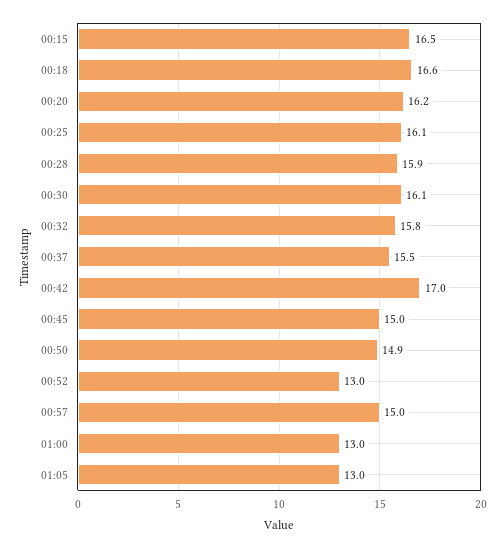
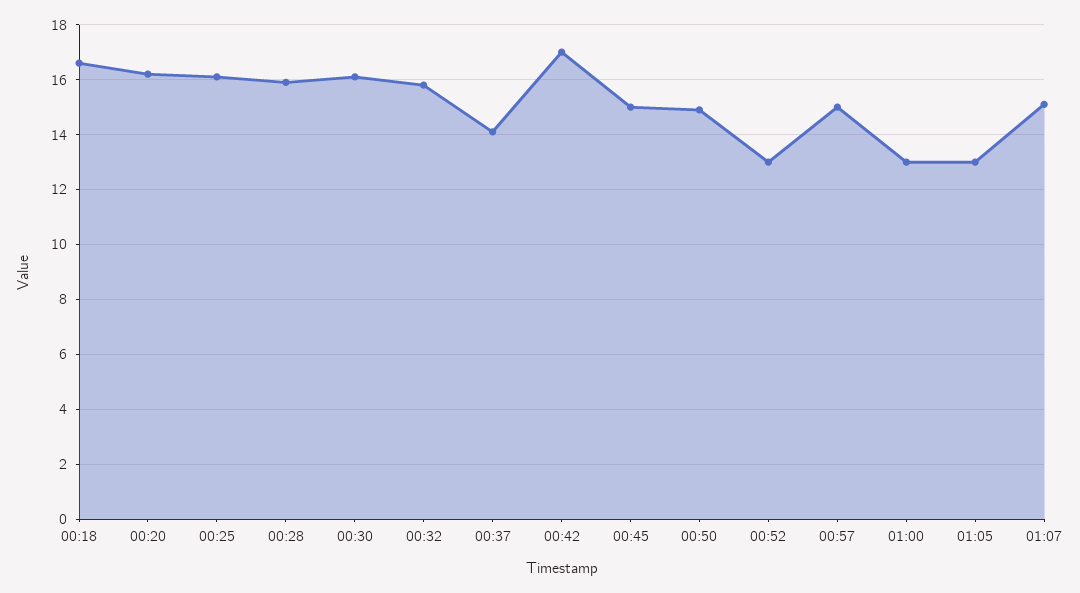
00:15: 16.5 -> none
00:37: 15.5 -> 14
01:07: none -> 15

